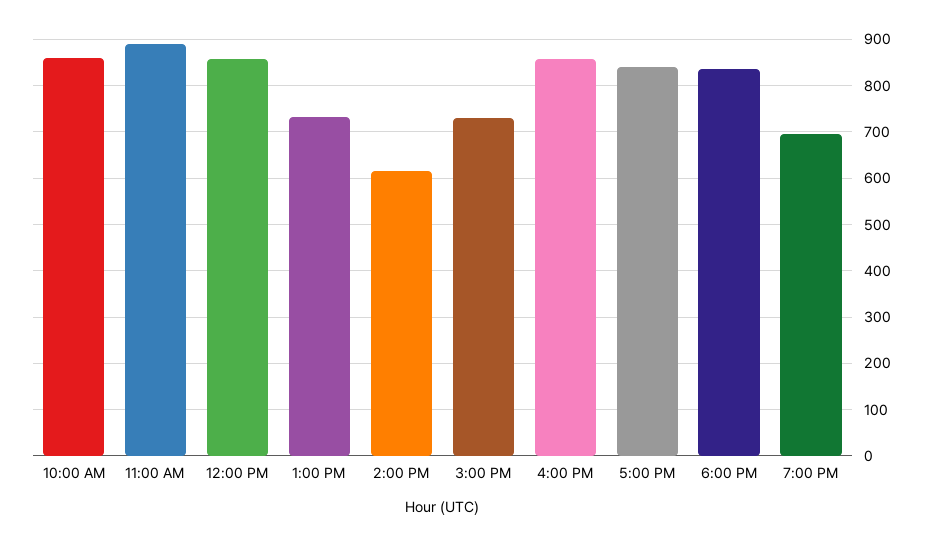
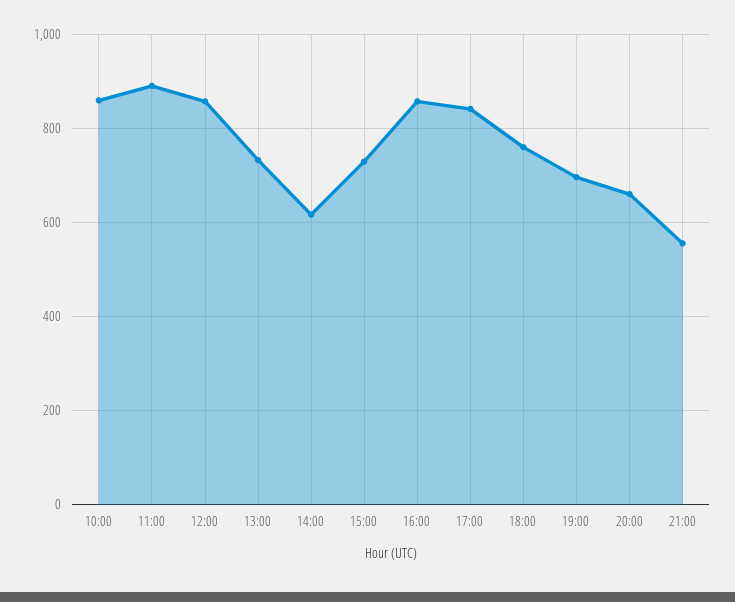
6:00 PM: 840 -> 760
20:00: none -> 660
21:00: none -> 560

